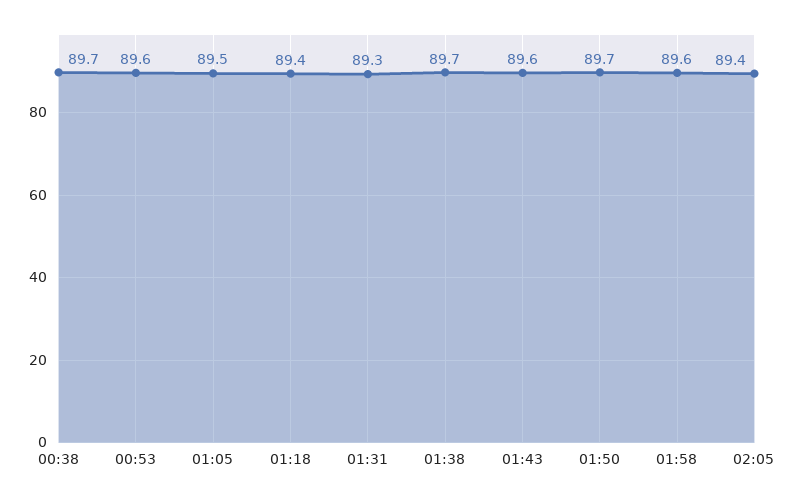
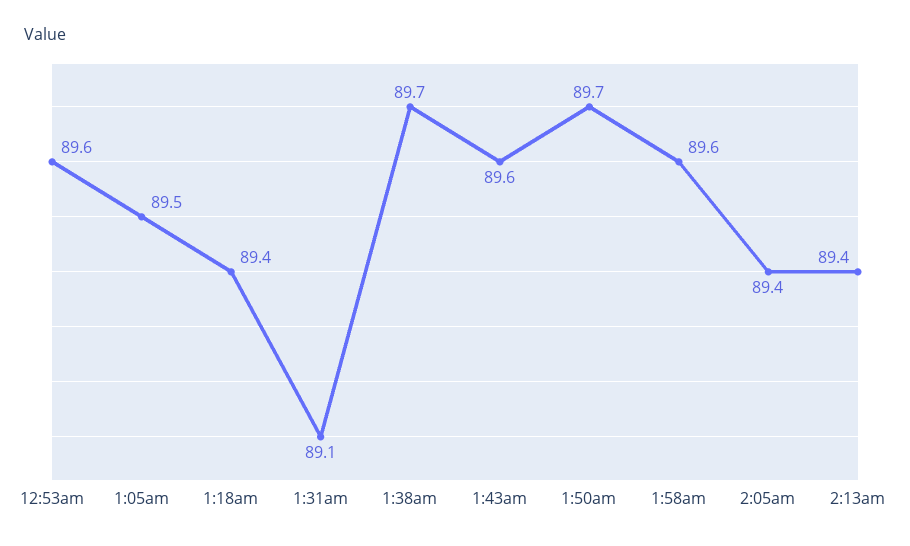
00:38: 89.7 -> none
01:31: 89.3 -> 89.1
2:13am: none -> 89.4

